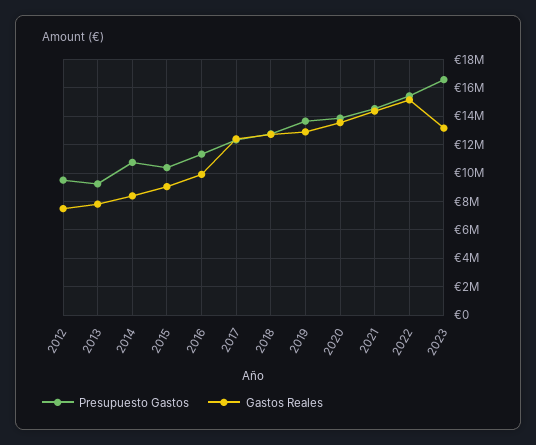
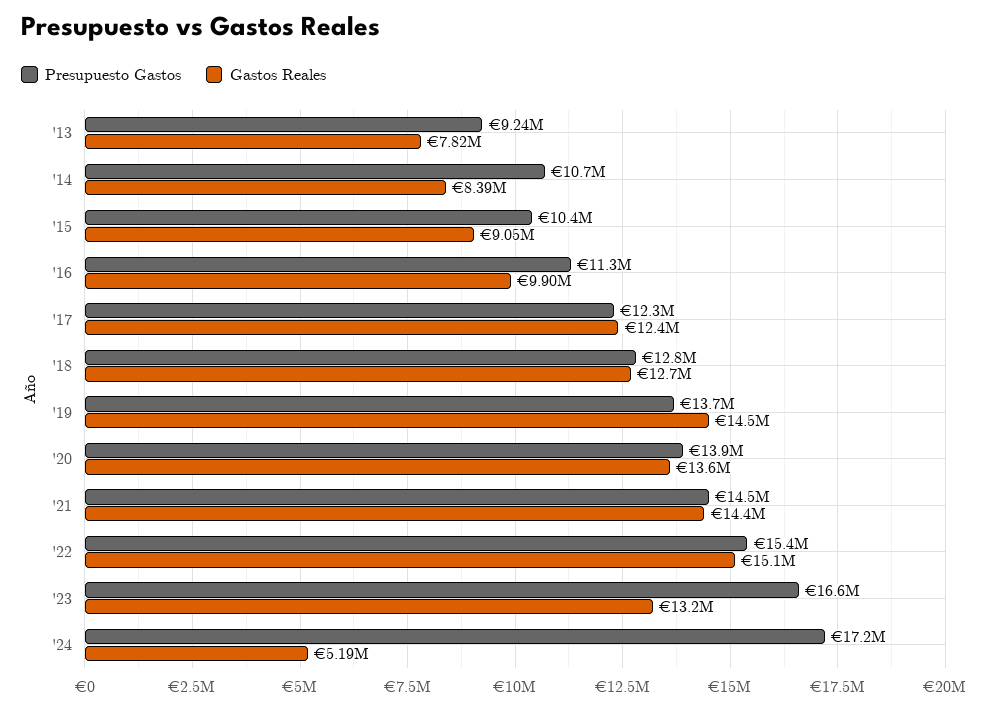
Presupuesto Gastos, 2012: 9500000 -> none
Gastos Reales, 2012: 7500000 -> none
Gastos Reales, 2019: 13000000 -> 14500000
Presupuesto Gastos, '24: none -> 17200000
Gastos Reales, '24: none -> 5190000

